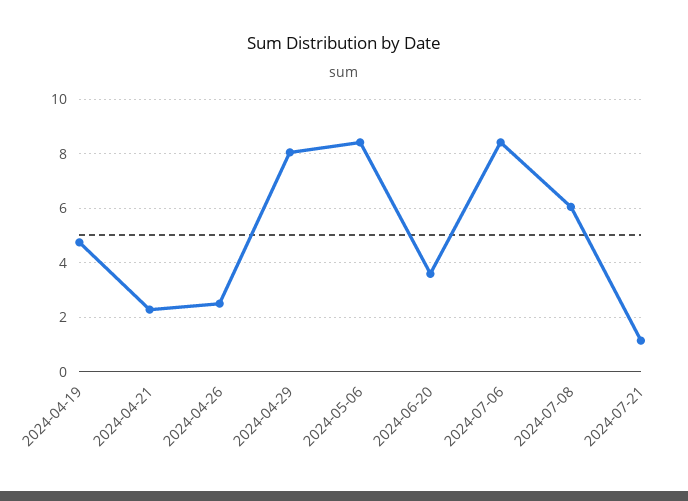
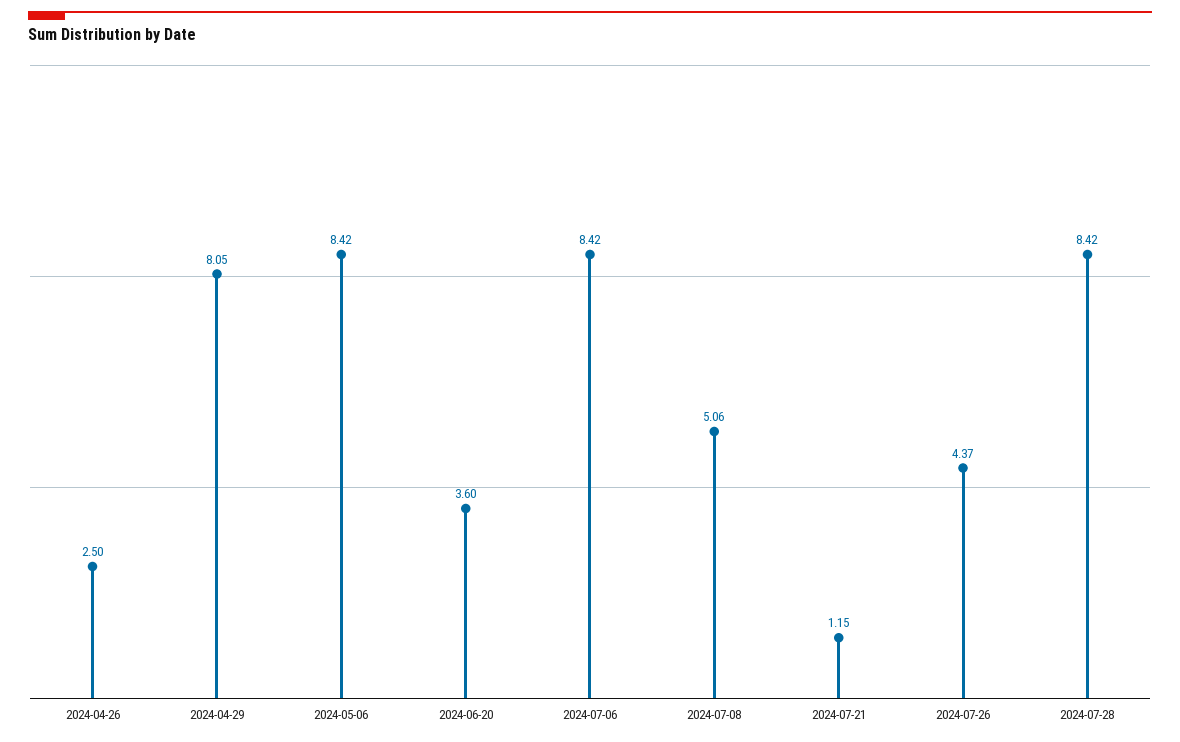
2024-04-19: 4.75 -> none
2024-04-21: 2.25 -> none
2024-07-08: 6 -> 5.06
2024-07-26: none -> 4.37
2024-07-28: none -> 8.42

